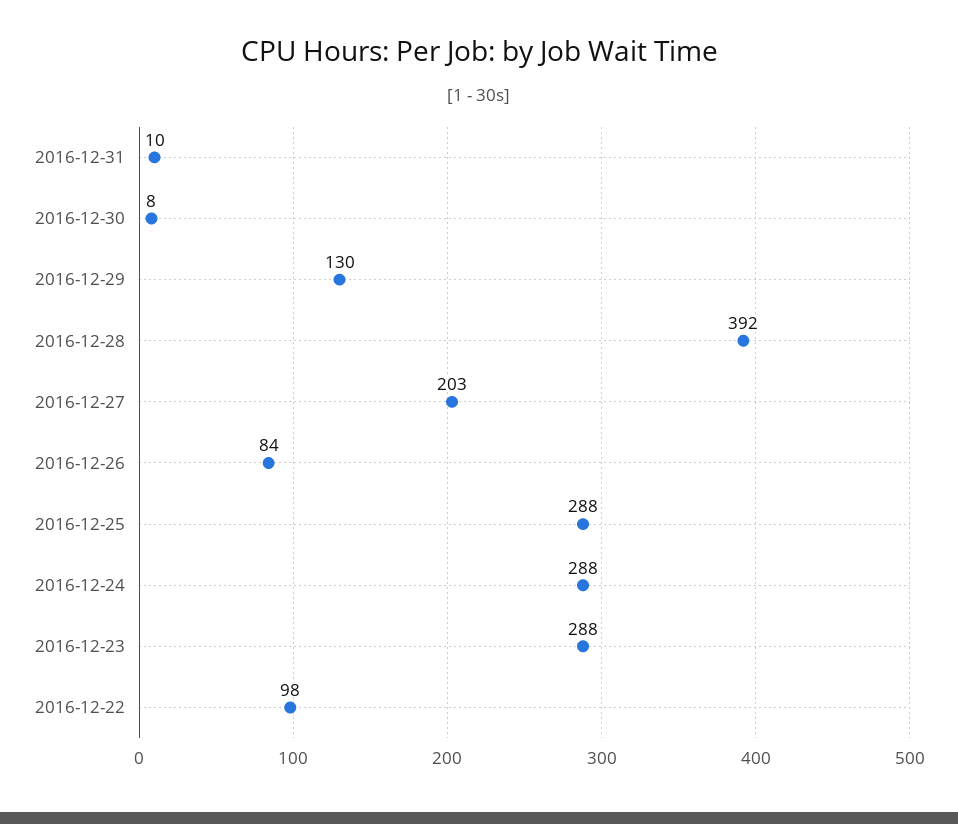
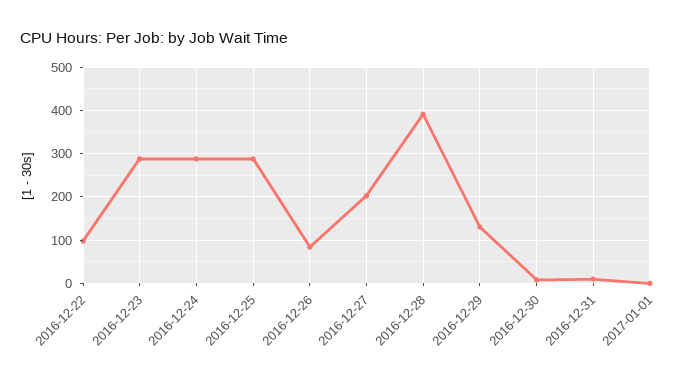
2017-01-01: none -> 0

